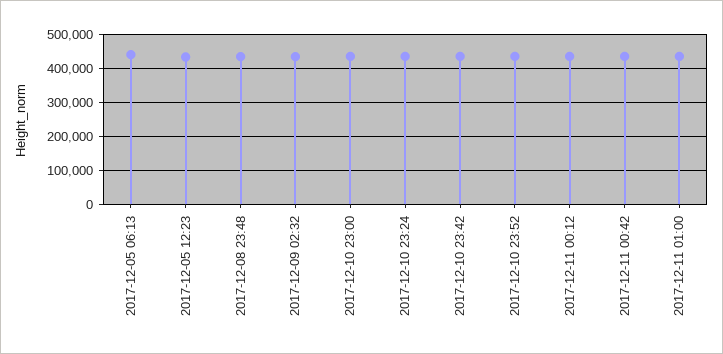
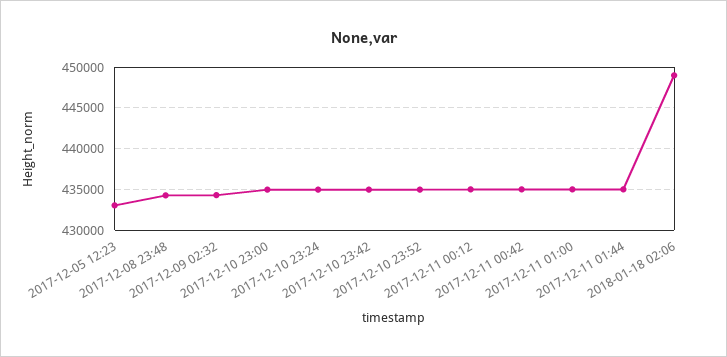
2017-12-05 06:13: 440000 -> none
2017-12-11 01:44: none -> 435000
2018-01-18 02:06: none -> 449000

